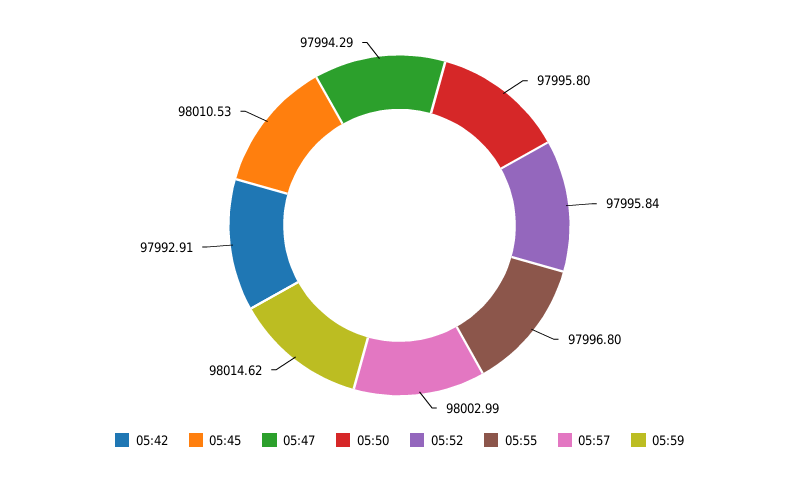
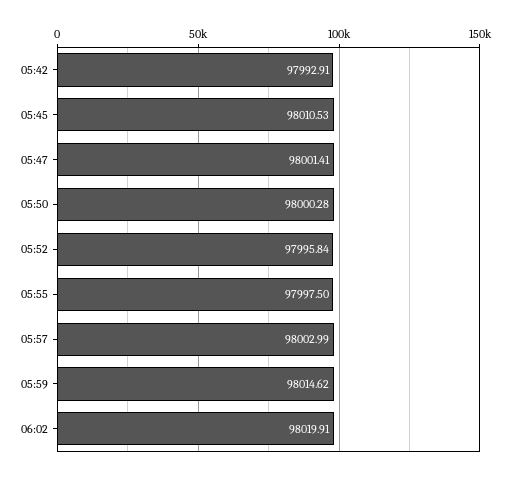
05:47: 97994.29 -> 98001.41
05:50: 97995.8 -> 98000.28
05:55: 97996.8 -> 97997.5
06:02: none -> 98019.91

